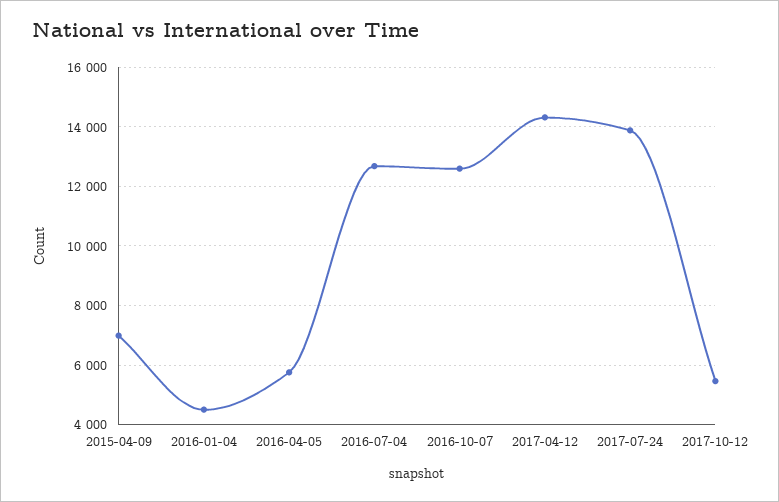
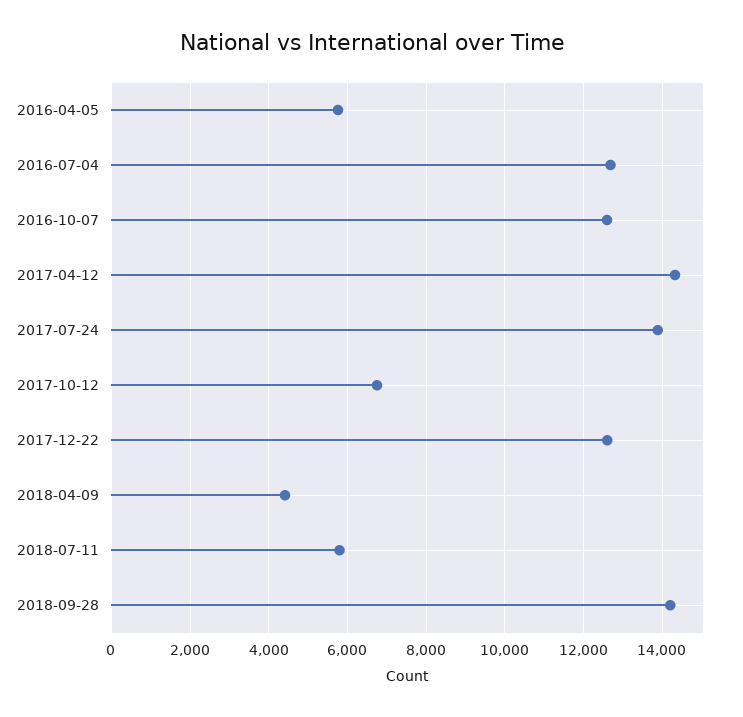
2015-04-09: 7000 -> none
2016-01-04: 4500 -> none
2017-10-12: 5500 -> 6800
2017-12-22: none -> 12600
2018-04-09: none -> 4400
2018-07-11: none -> 5800
2018-09-28: none -> 14200

